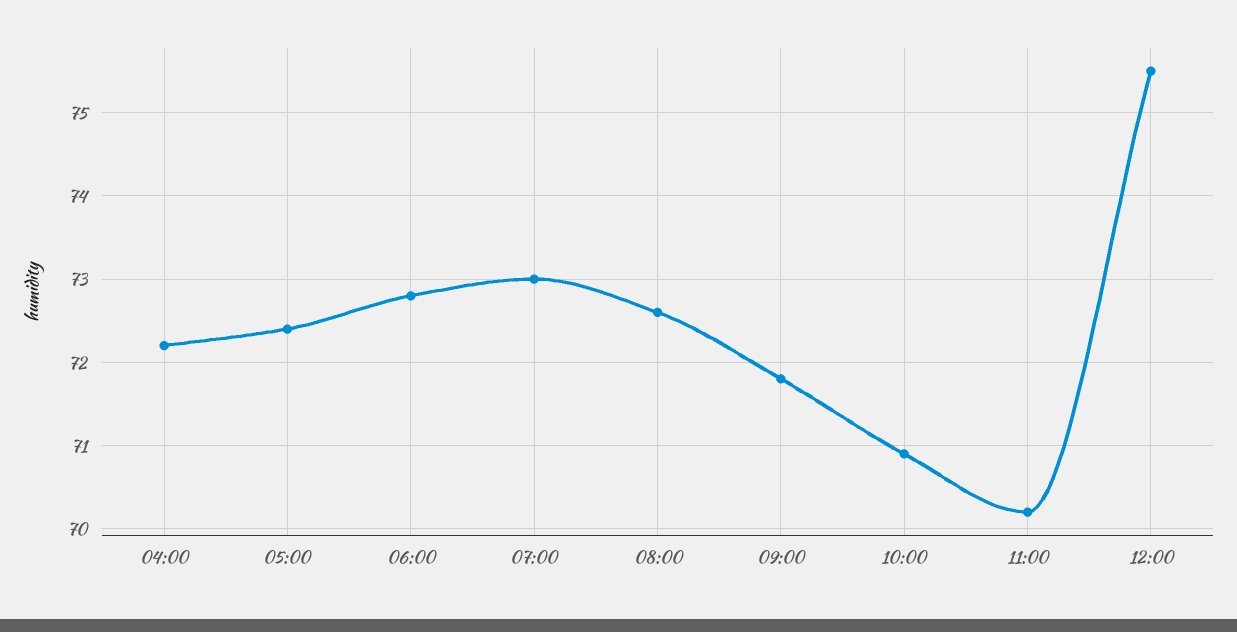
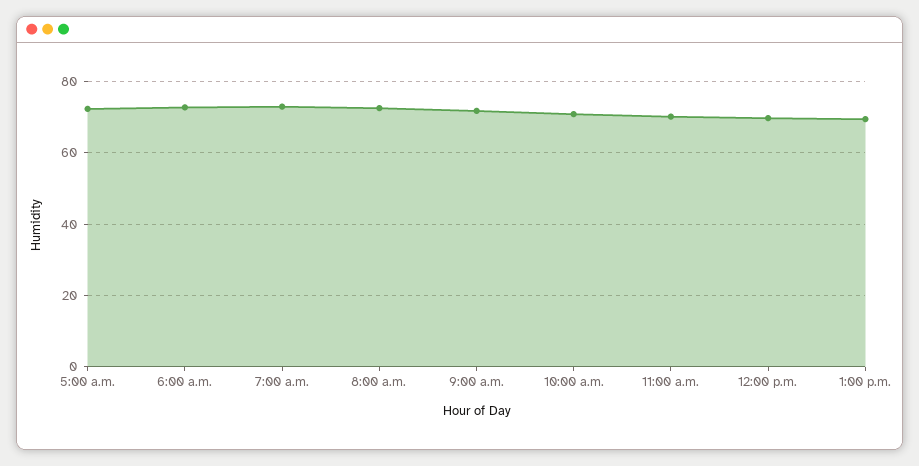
04:00: 72.2 -> none
12:00: 75.5 -> 70
1:00 p.m.: none -> 70

